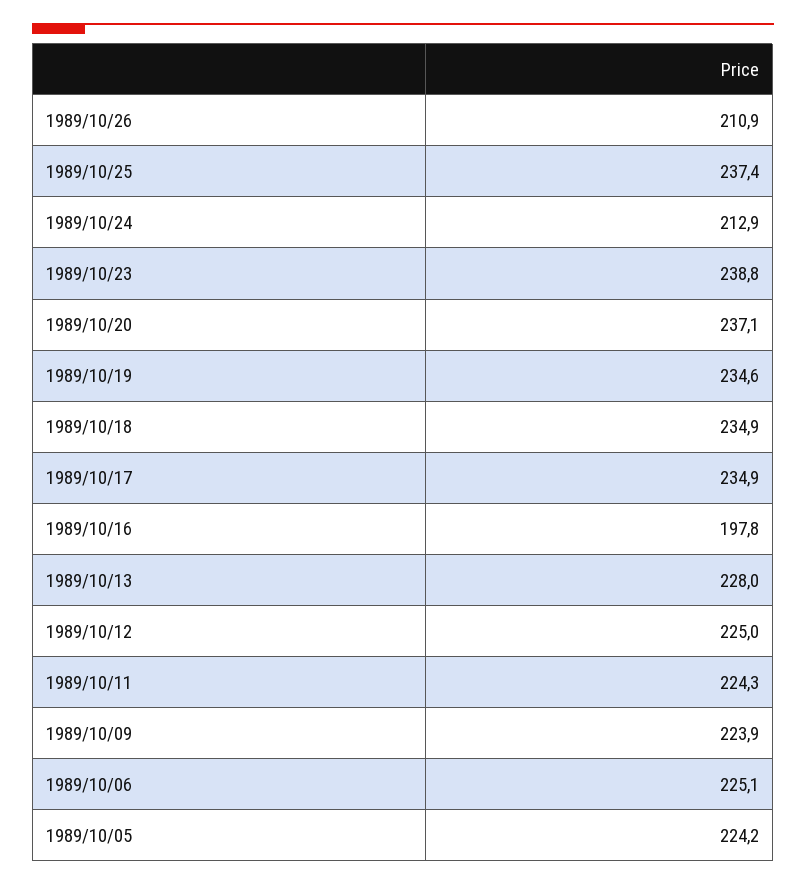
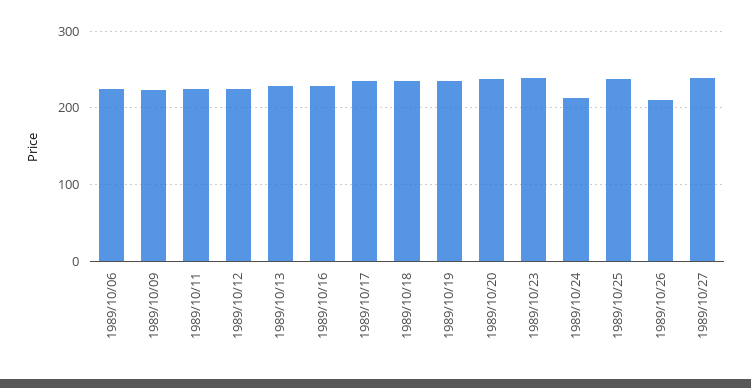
1989/10/16: 197.8 -> 230
1989/10/05: 224.2 -> none
1989/10/27: none -> 240

